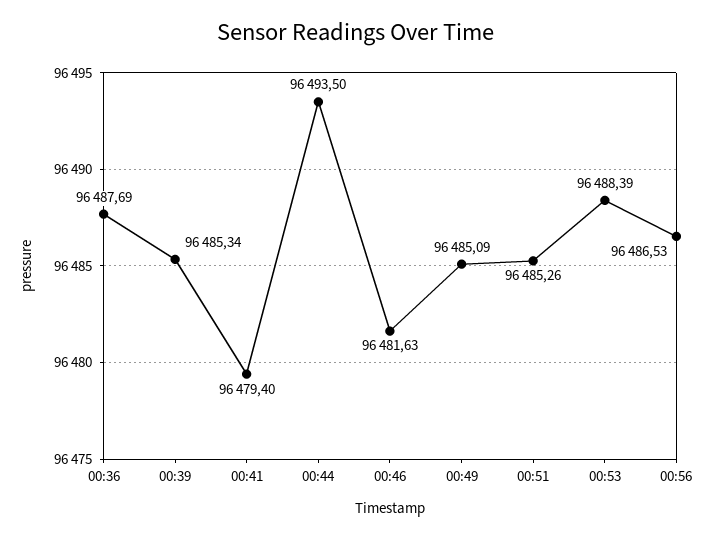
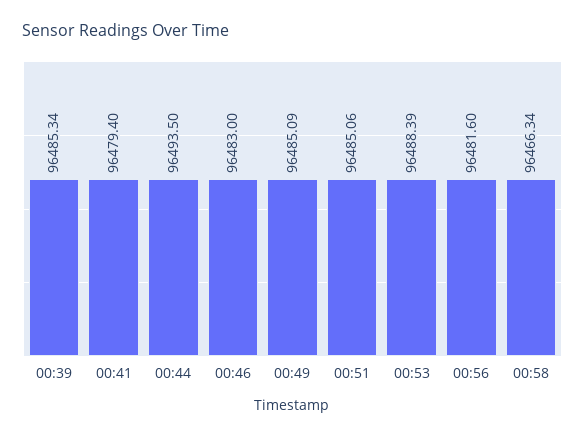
00:36: 96487.69 -> none
00:46: 96481.63 -> 96483
00:51: 96485.26 -> 96485.06
00:56: 96486.53 -> 96481.6
00:58: none -> 96466.34

